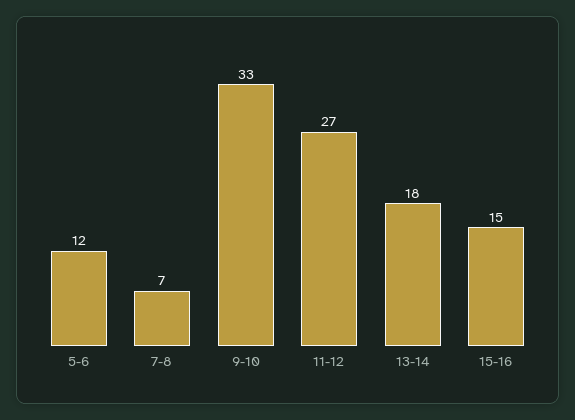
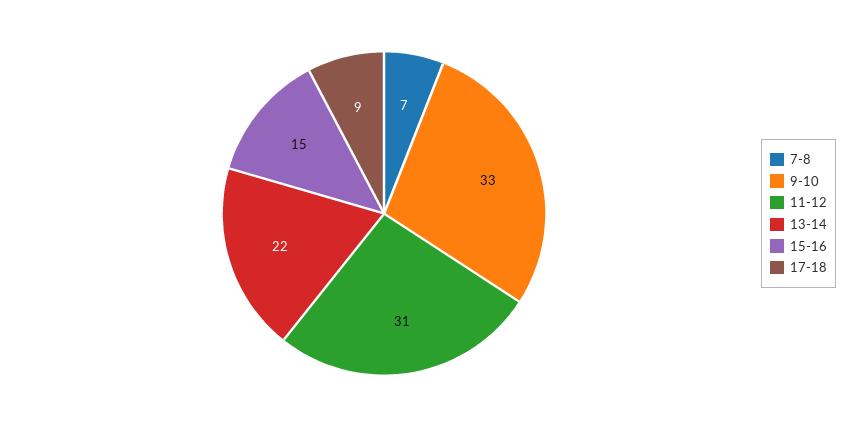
5-6: 12 -> none
11-12: 27 -> 31
13-14: 18 -> 22
17-18: none -> 9

